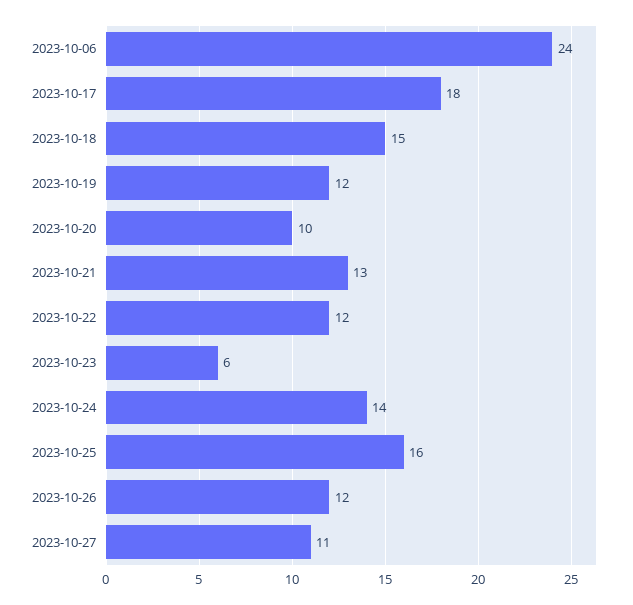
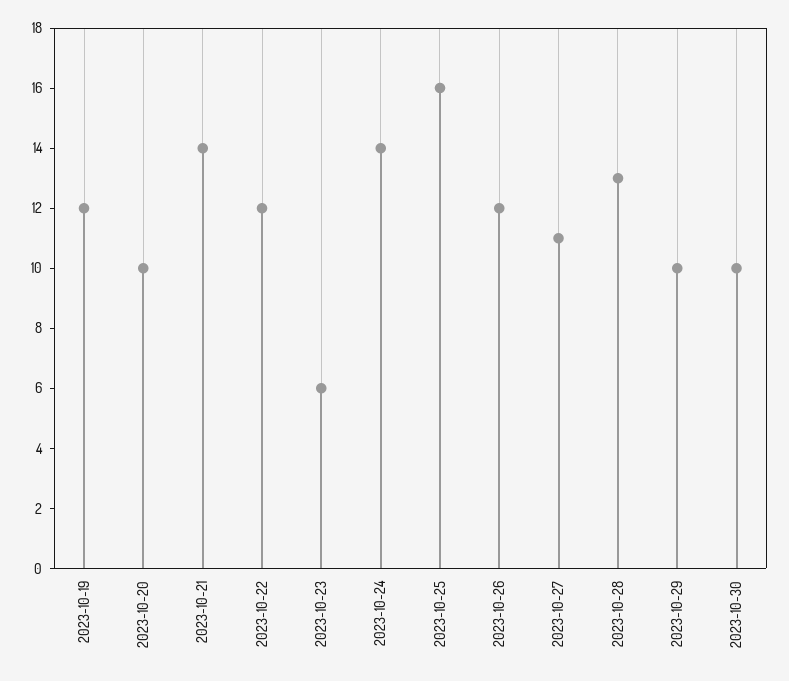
2023-10-06: 24 -> none
2023-10-17: 18 -> none
2023-10-18: 15 -> none
2023-10-21: 13 -> 14
2023-10-28: none -> 13
2023-10-29: none -> 10
2023-10-30: none -> 10

